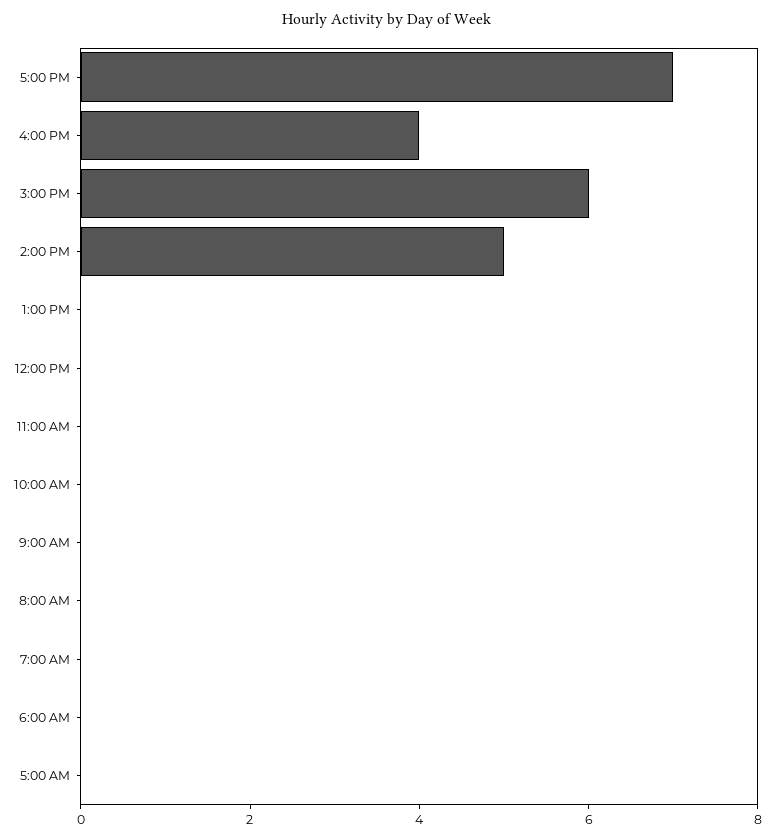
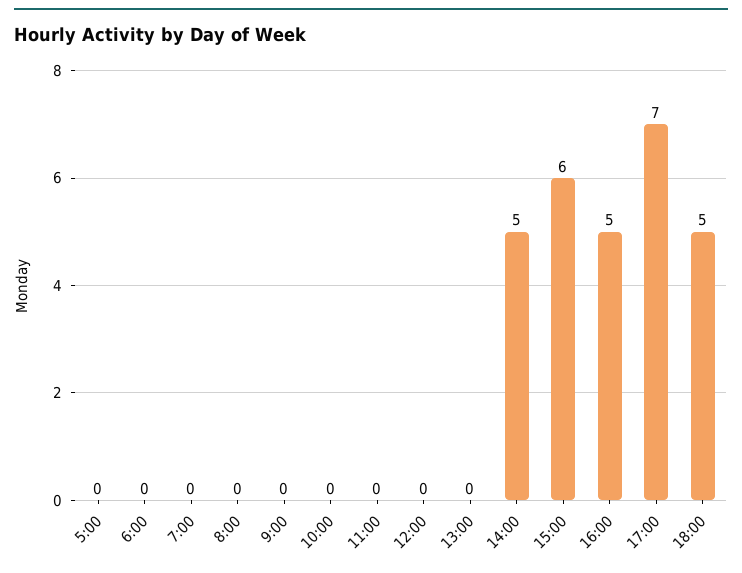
4:00 PM: 4 -> 5
18:00: none -> 5

